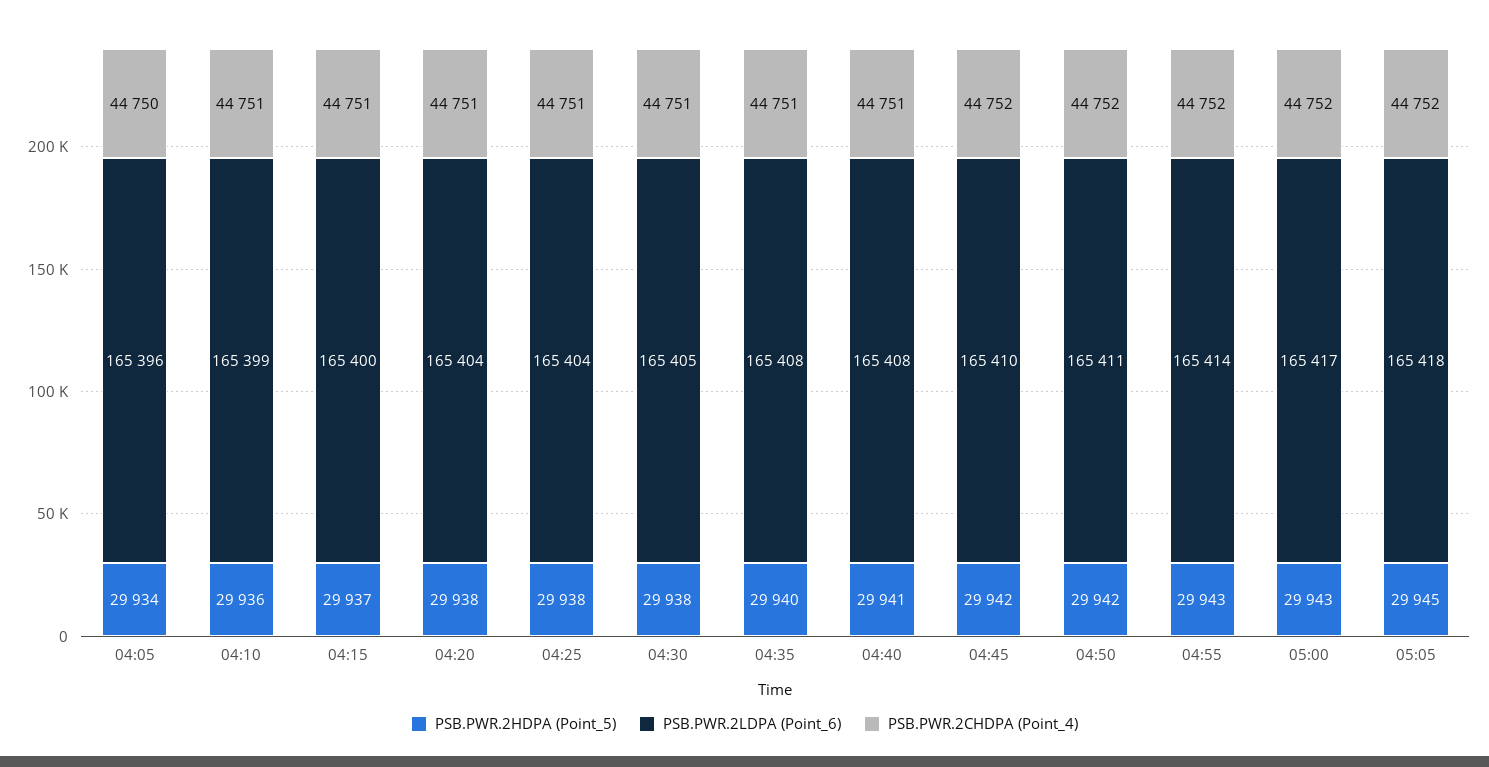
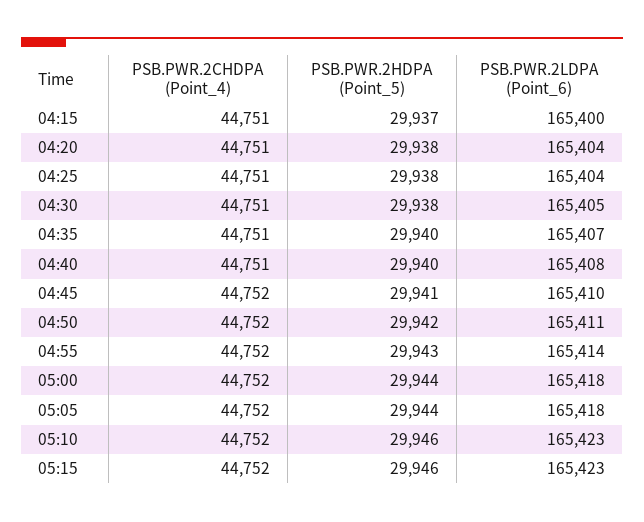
PSB.PWR.2HDPA (Point_5), 04:05: 29934 -> none
PSB.PWR.2LDPA (Point_6), 04:05: 165396 -> none
PSB.PWR.2CHDPA (Point_4), 04:05: 44750 -> none
PSB.PWR.2HDPA (Point_5), 04:10: 29936 -> none
PSB.PWR.2LDPA (Point_6), 04:10: 165399 -> none
PSB.PWR.2CHDPA (Point_4), 04:10: 44751 -> none
PSB.PWR.2LDPA (Point_6), 04:35: 165408 -> 165407
PSB.PWR.2HDPA (Point_5), 04:40: 29941 -> 29940
PSB.PWR.2HDPA (Point_5), 04:45: 29942 -> 29941
PSB.PWR.2HDPA (Point_5), 05:00: 29943 -> 29944
PSB.PWR.2LDPA (Point_6), 05:00: 165417 -> 165418
PSB.PWR.2HDPA (Point_5), 05:05: 29945 -> 29944
PSB.PWR.2CHDPA (Point_4), 05:10: none -> 44752
PSB.PWR.2HDPA (Point_5), 05:10: none -> 29946
PSB.PWR.2LDPA (Point_6), 05:10: none -> 165423
PSB.PWR.2CHDPA (Point_4), 05:15: none -> 44752
PSB.PWR.2HDPA (Point_5), 05:15: none -> 29946
PSB.PWR.2LDPA (Point_6), 05:15: none -> 165423

